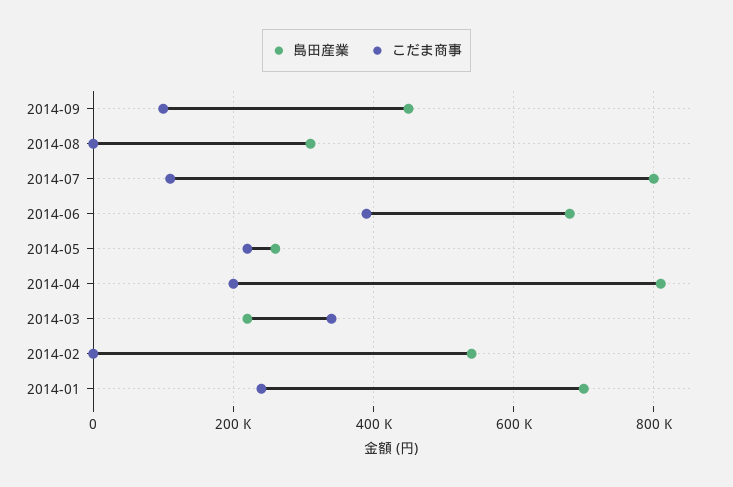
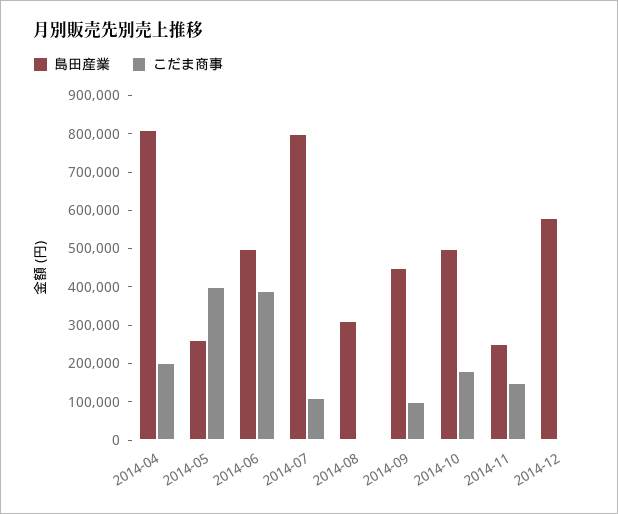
島田産業, 2014-06: 680000 -> 500000
こだま商事, 2014-05: 220000 -> 400000
島田産業, 2014-03: 220000 -> none
こだま商事, 2014-03: 340000 -> none
島田産業, 2014-02: 540000 -> none
こだま商事, 2014-02: 0 -> none
島田産業, 2014-01: 700000 -> none
こだま商事, 2014-01: 240000 -> none
島田産業, 2014-10: none -> 500000
こだま商事, 2014-10: none -> 175000
島田産業, 2014-11: none -> 250000
こだま商事, 2014-11: none -> 150000
島田産業, 2014-12: none -> 575000
こだま商事, 2014-12: none -> 0

